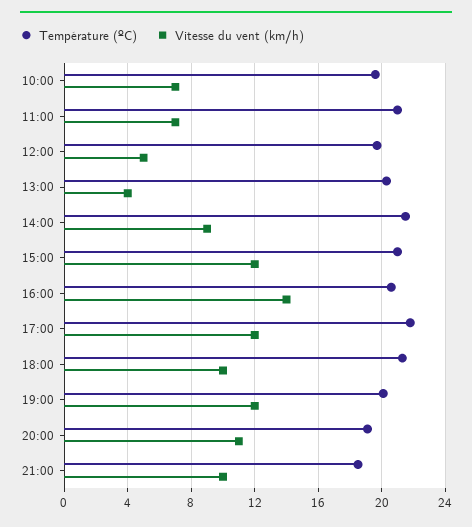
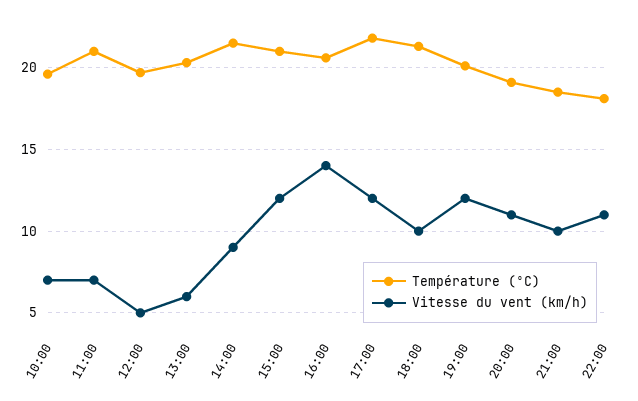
Vitesse du vent (km/h), 13:00: 4 -> 6
Température (ºC), 22:00: none -> 18
Vitesse du vent (km/h), 22:00: none -> 11

